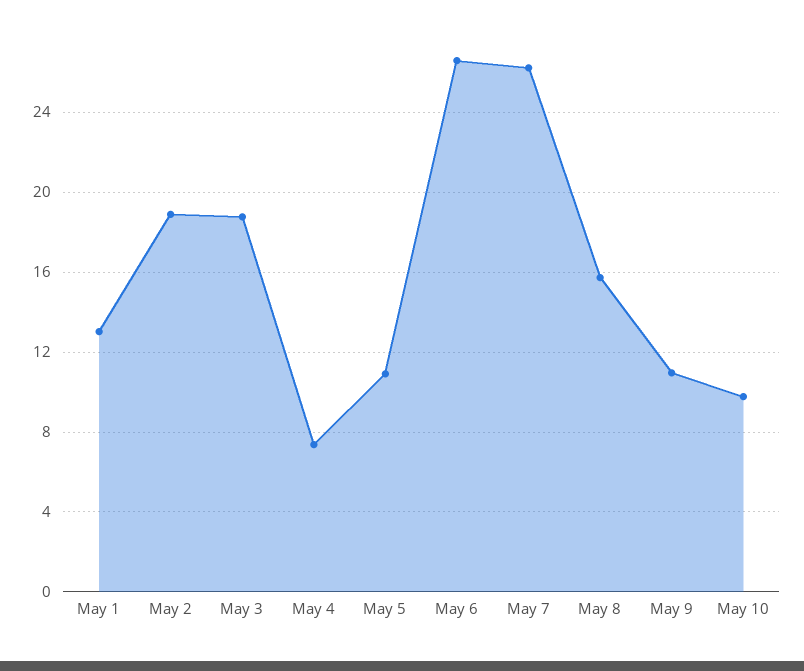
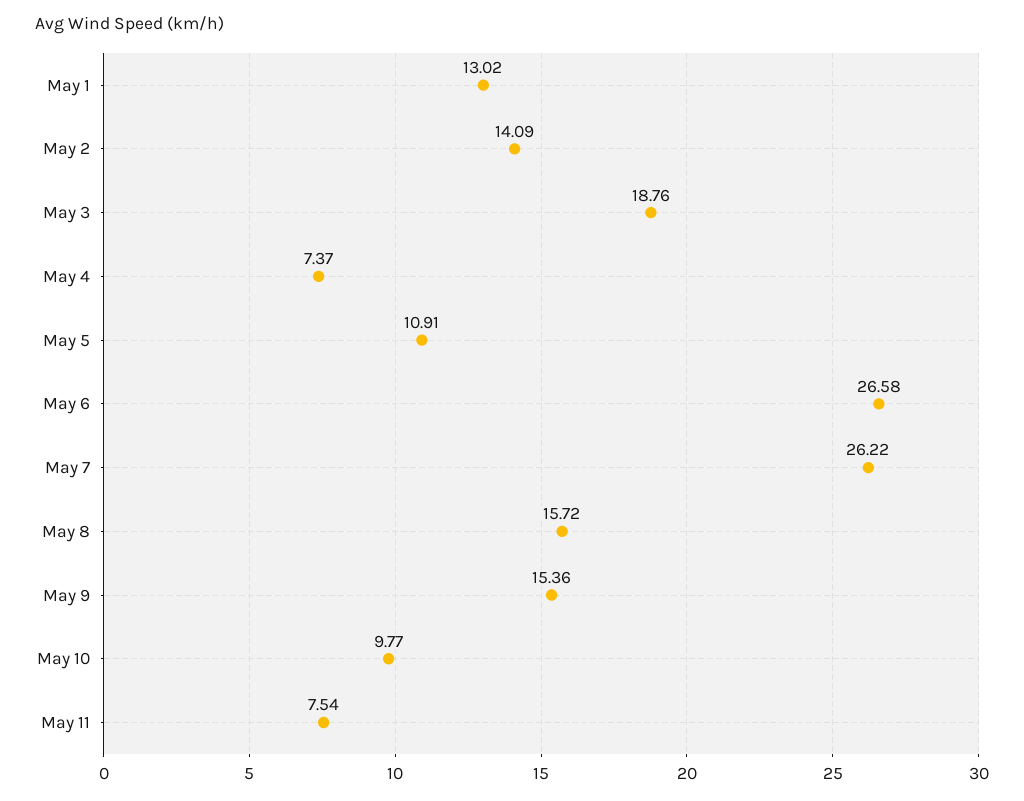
May 2: 19 -> 14.09
May 9: 11 -> 15.36
May 11: none -> 7.54

